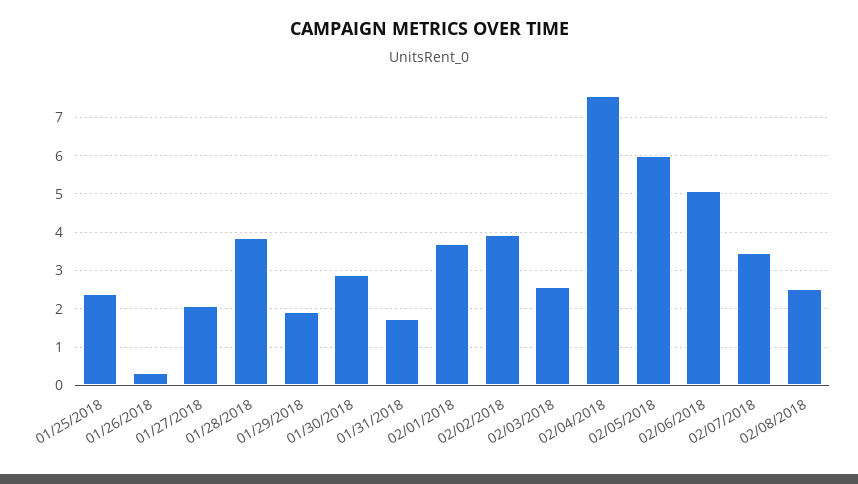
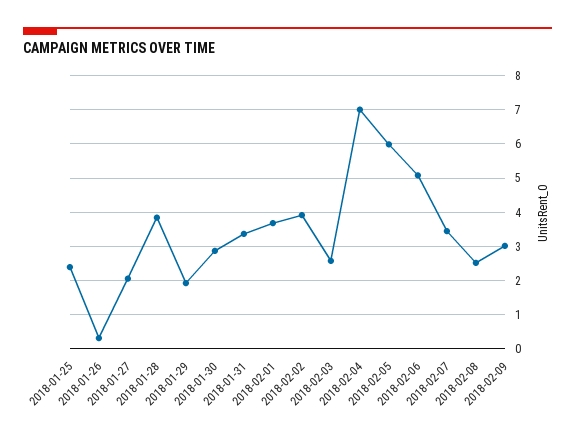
01/31/2018: 1.8 -> 3.4
02/04/2018: 7.6 -> 7
2018-02-09: none -> 3

